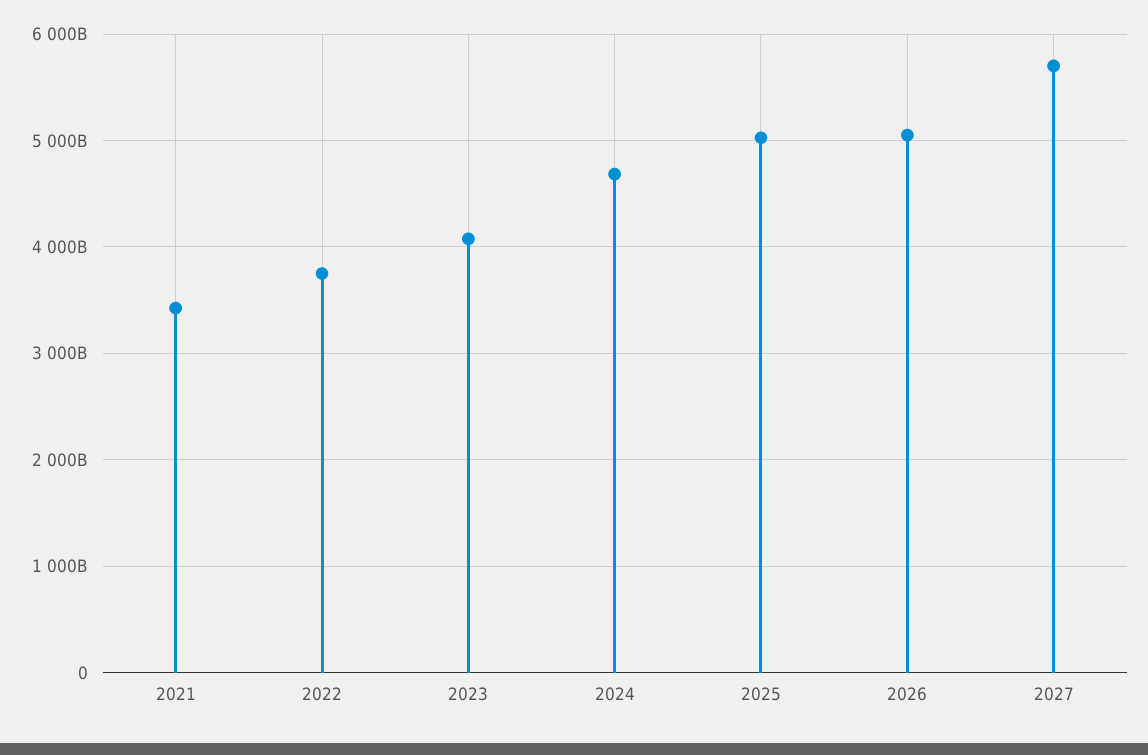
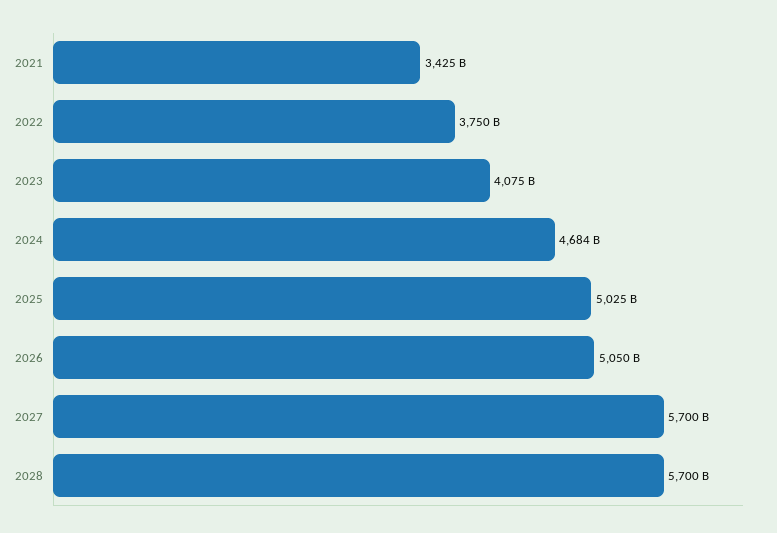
2028: none -> 5700000000000

